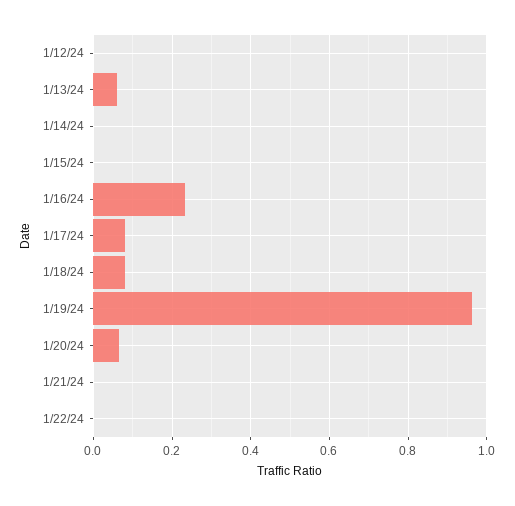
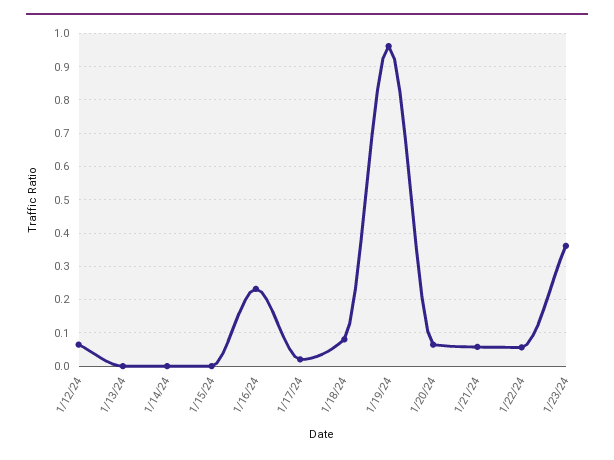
1/12/24: 0 -> 0.06
1/13/24: 0.06 -> 0
1/17/24: 0.08 -> 0.02
1/21/24: 0 -> 0.06
1/22/24: 0 -> 0.06
1/23/24: none -> 0.36

